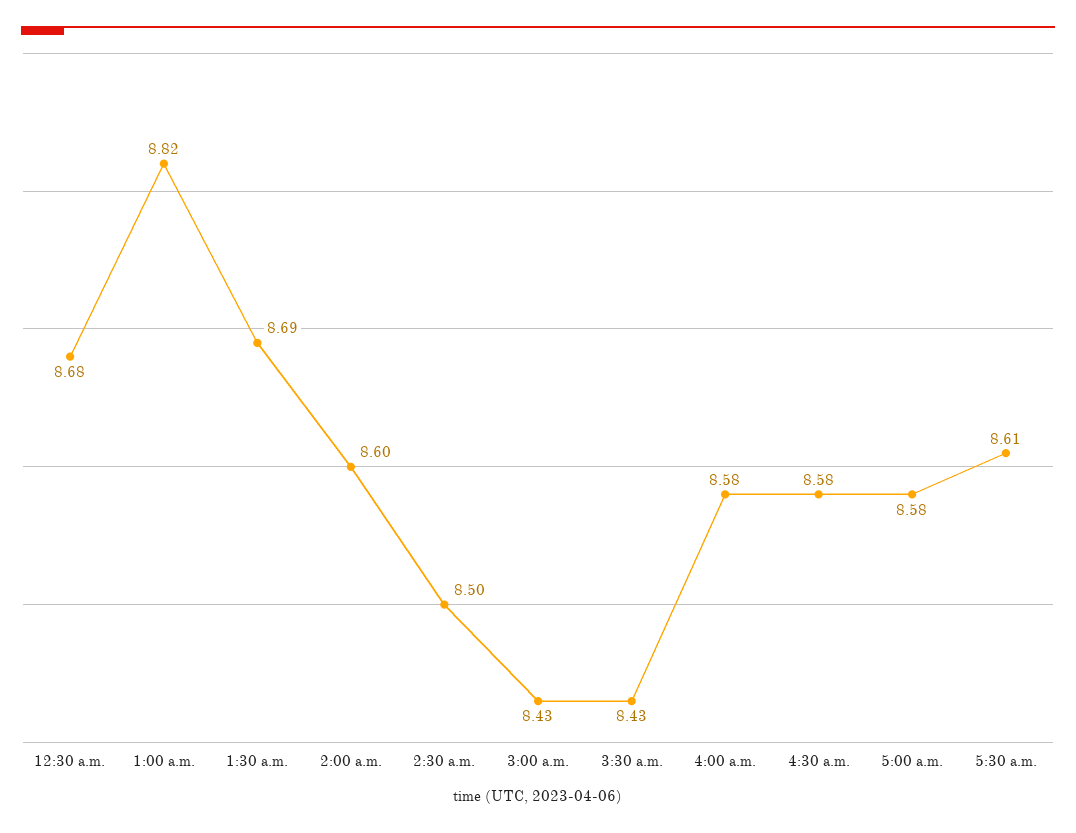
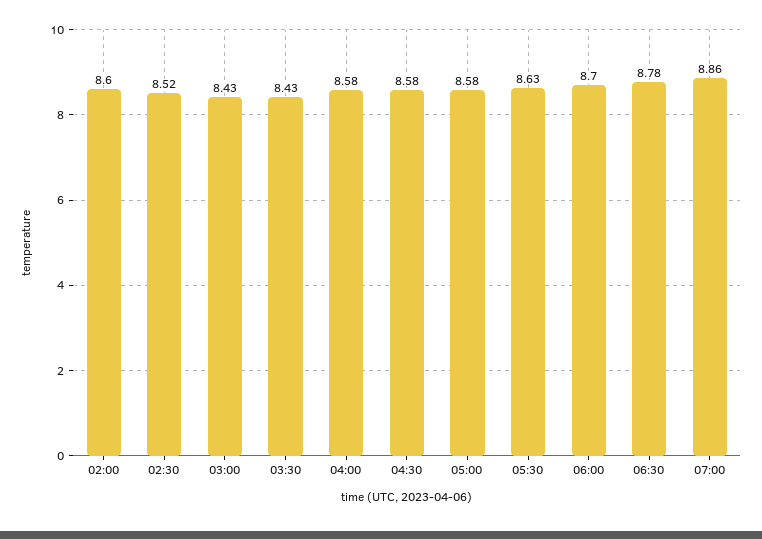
12:30 a.m.: 8.68 -> none
1:00 a.m.: 8.82 -> none
1:30 a.m.: 8.69 -> none
2:30 a.m.: 8.5 -> 8.52
5:30 a.m.: 8.61 -> 8.63
06:00: none -> 8.7
06:30: none -> 8.78
07:00: none -> 8.86

